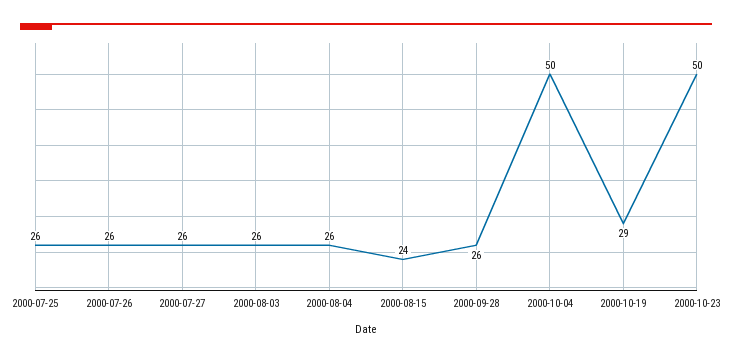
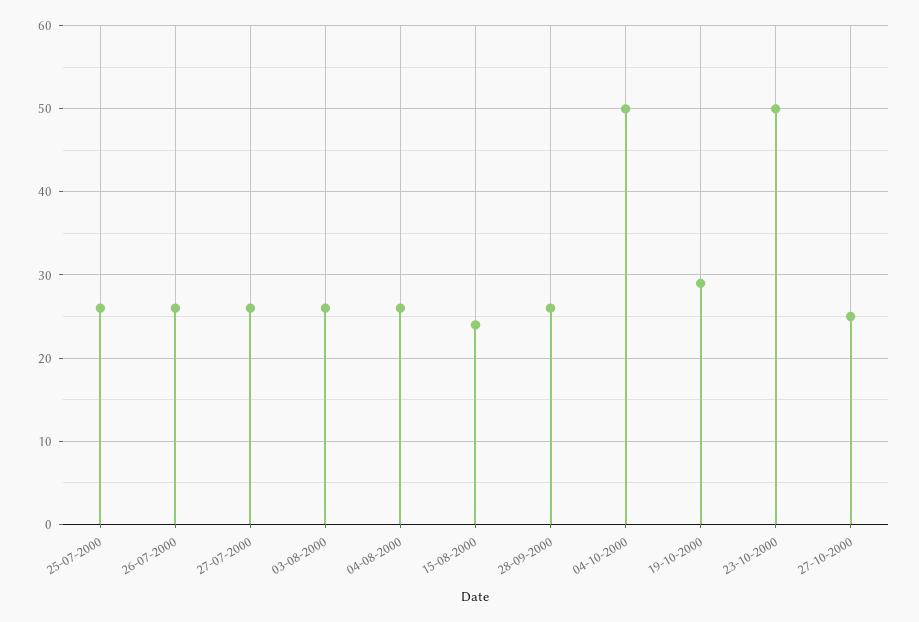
27-10-2000: none -> 25

